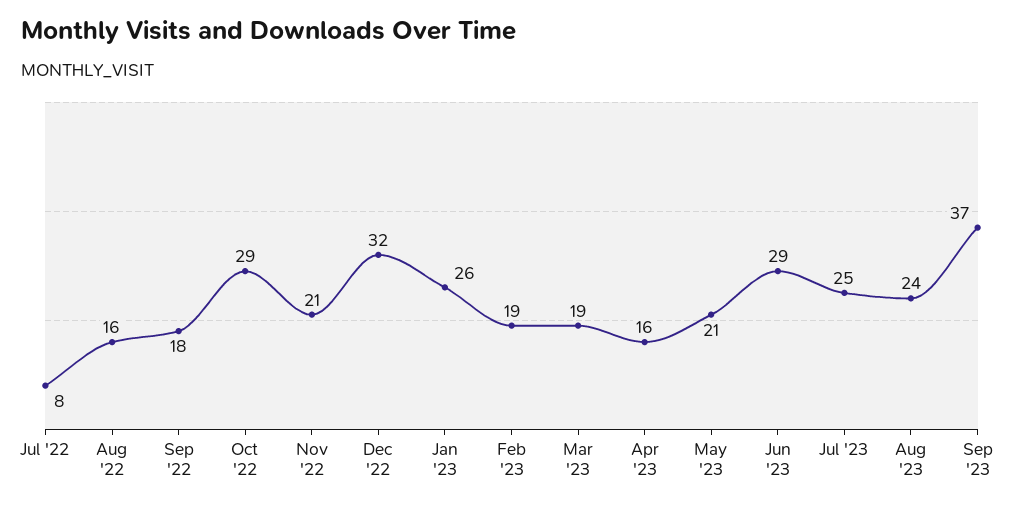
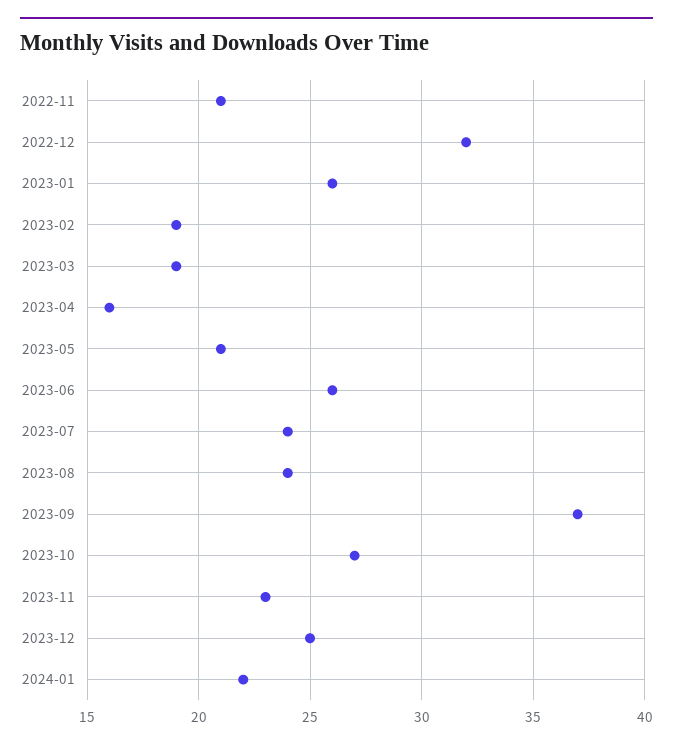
Jul '22: 8 -> none
Aug '22: 16 -> none
Sep '22: 18 -> none
Oct '22: 29 -> none
Jun '23: 29 -> 26
Jul '23: 25 -> 24
2023-10: none -> 27
2023-11: none -> 23
2023-12: none -> 25
2024-01: none -> 22

